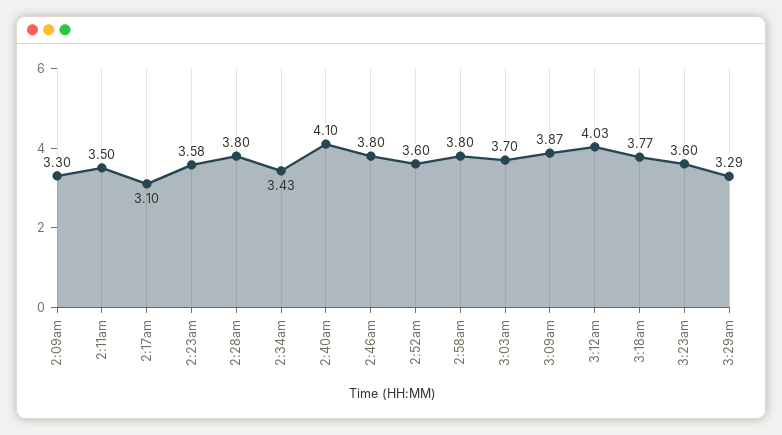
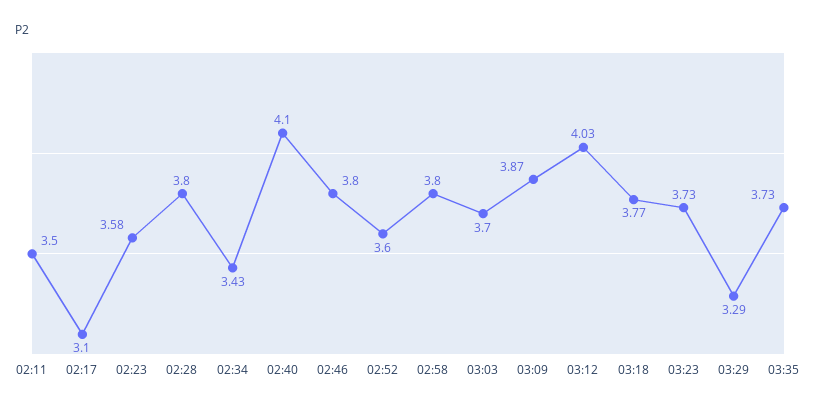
2:09am: 3.3 -> none
3:23am: 3.6 -> 3.73
03:35: none -> 3.73

